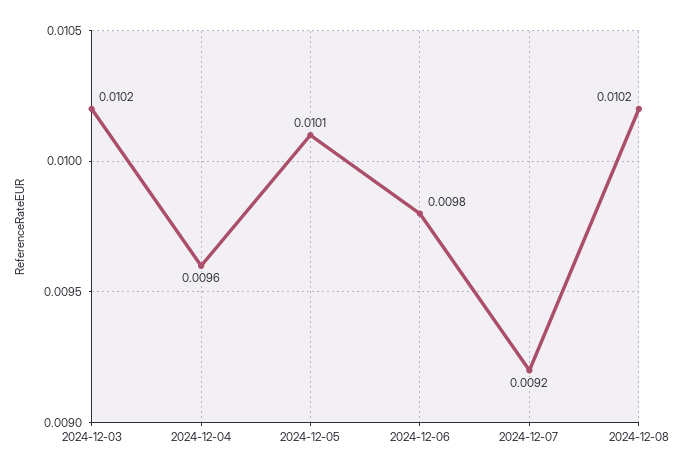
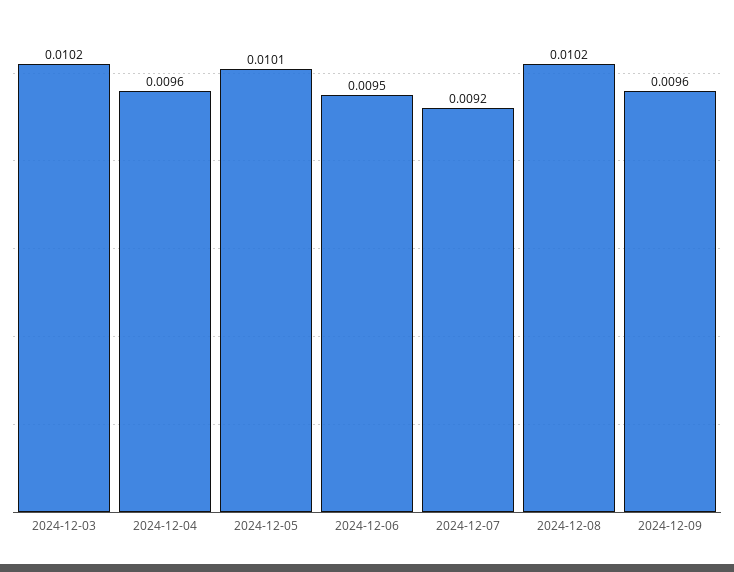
2024-12-06: 0.0098 -> 0.0095
2024-12-09: none -> 0.0096

